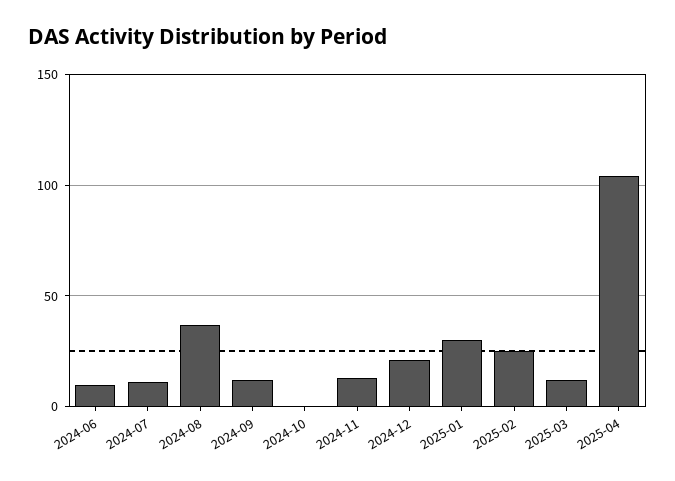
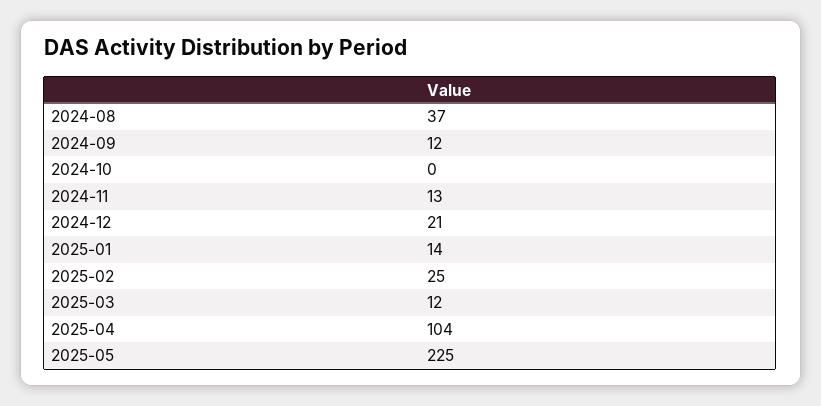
2024-06: 10 -> none
2024-07: 10 -> none
2025-01: 30 -> 14
2025-05: none -> 225

